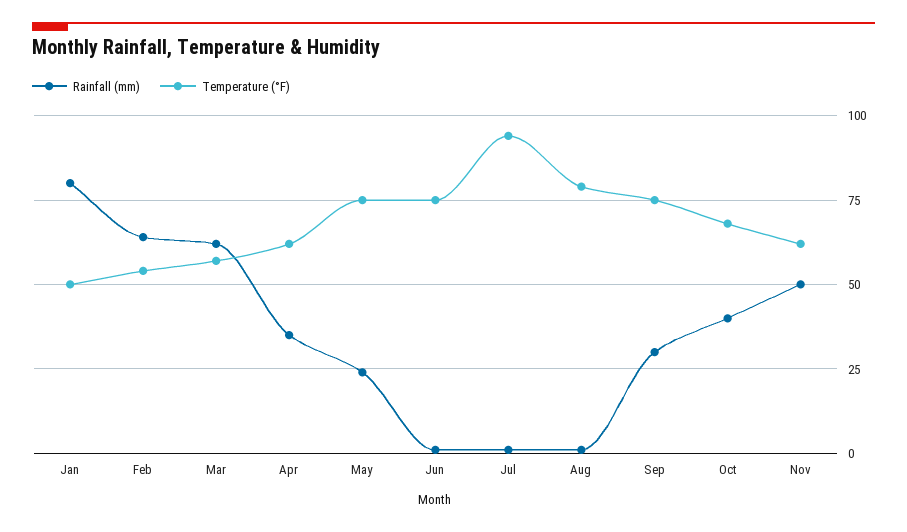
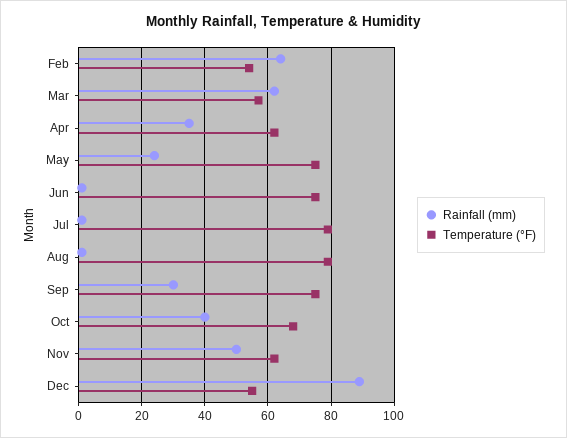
Rainfall (mm), Jan: 80 -> none
Temperature (°F), Jan: 50 -> none
Temperature (°F), Jul: 95 -> 80
Rainfall (mm), Dec: none -> 90
Temperature (°F), Dec: none -> 55

